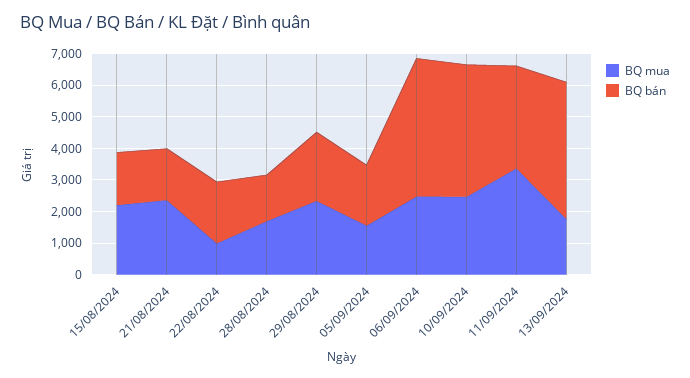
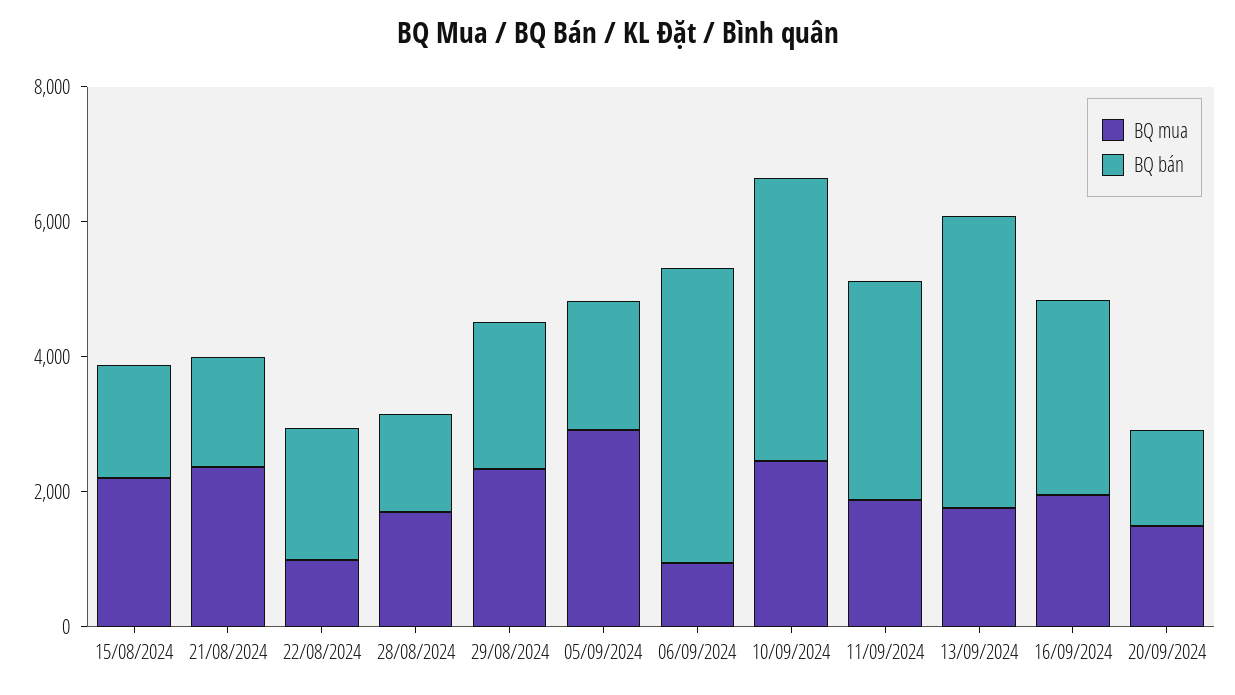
BQ mua, 05/09/2024: 1500 -> 3000
BQ mua, 06/09/2024: 2500 -> 1000
BQ mua, 11/09/2024: 3500 -> 2000
BQ mua, 16/09/2024: none -> 2000
BQ bán, 16/09/2024: none -> 3000
BQ mua, 20/09/2024: none -> 1500
BQ bán, 20/09/2024: none -> 1500

